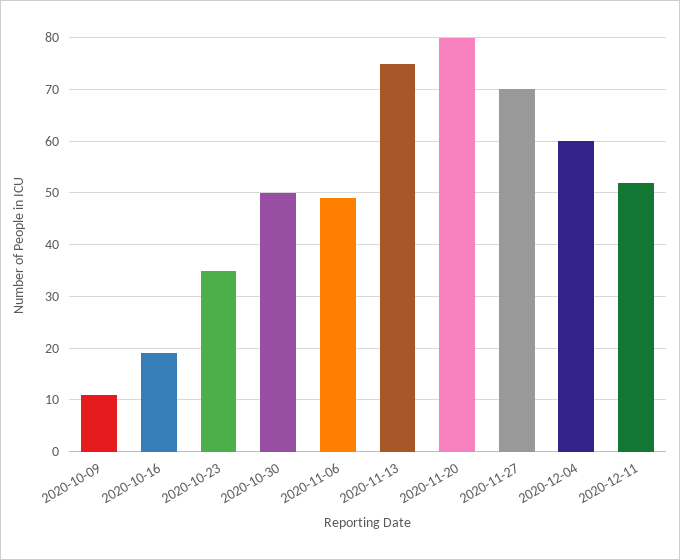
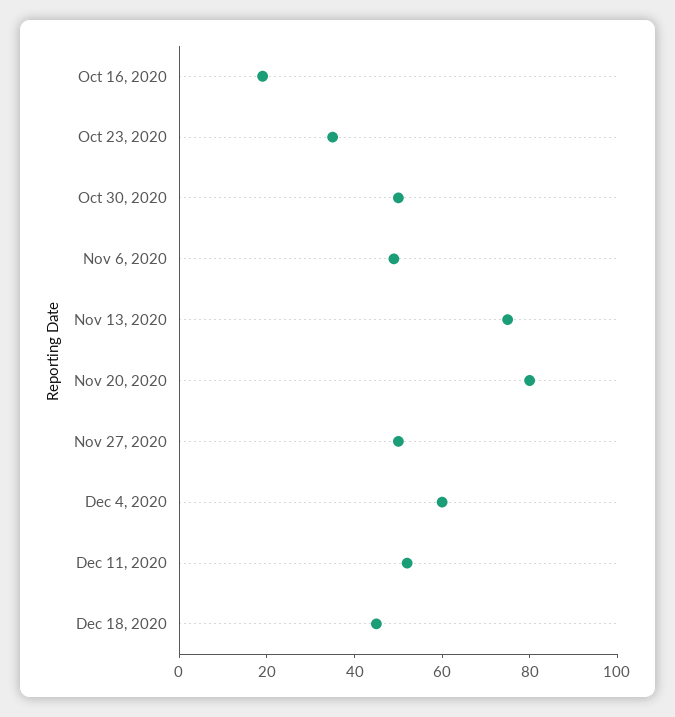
2020-10-09: 10 -> none
2020-11-27: 70 -> 50
Dec 18, 2020: none -> 45

